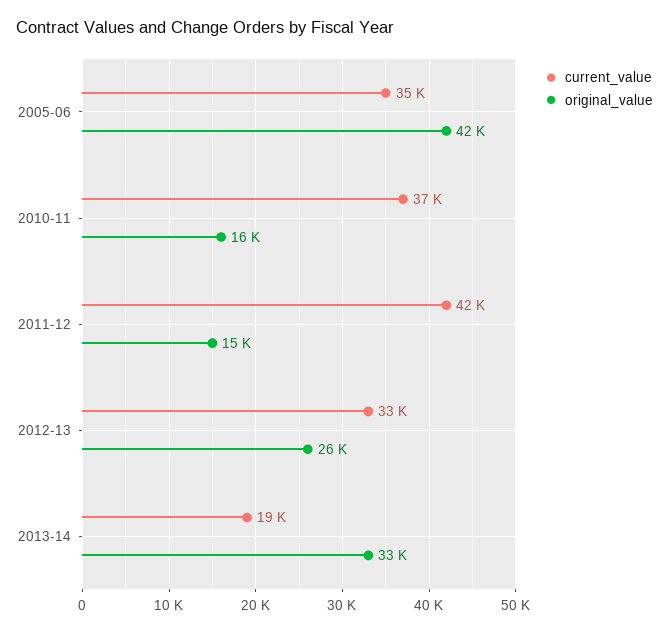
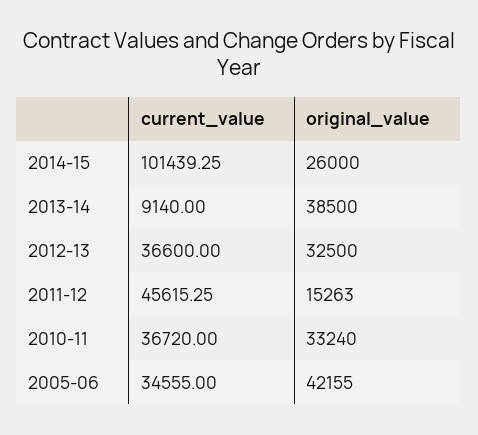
original_value, 2010-11: 16000 -> 33240
current_value, 2011-12: 42000 -> 45615.25
current_value, 2012-13: 33000 -> 36600
original_value, 2012-13: 26000 -> 32500
current_value, 2013-14: 19000 -> 9140
original_value, 2013-14: 33000 -> 38500
current_value, 2014-15: none -> 101439.25
original_value, 2014-15: none -> 26000

